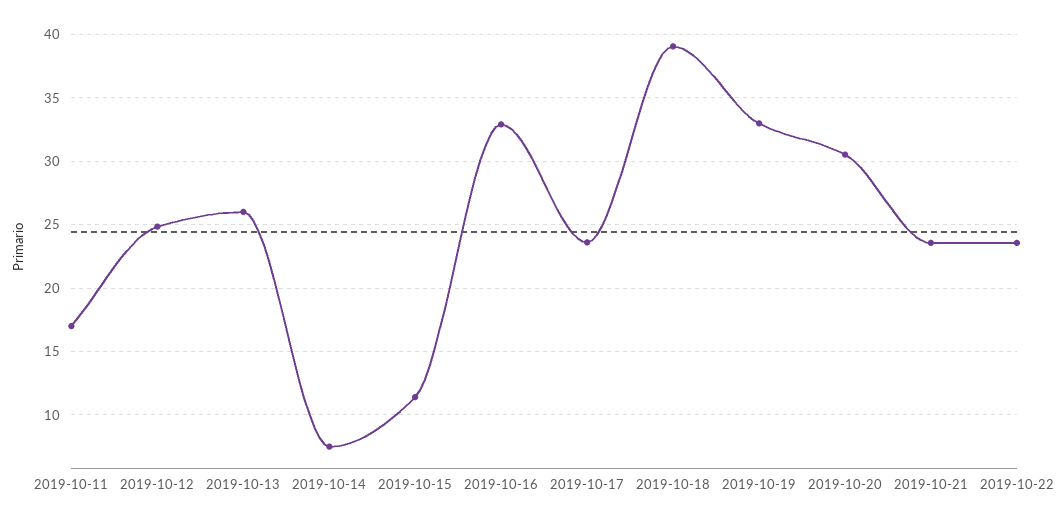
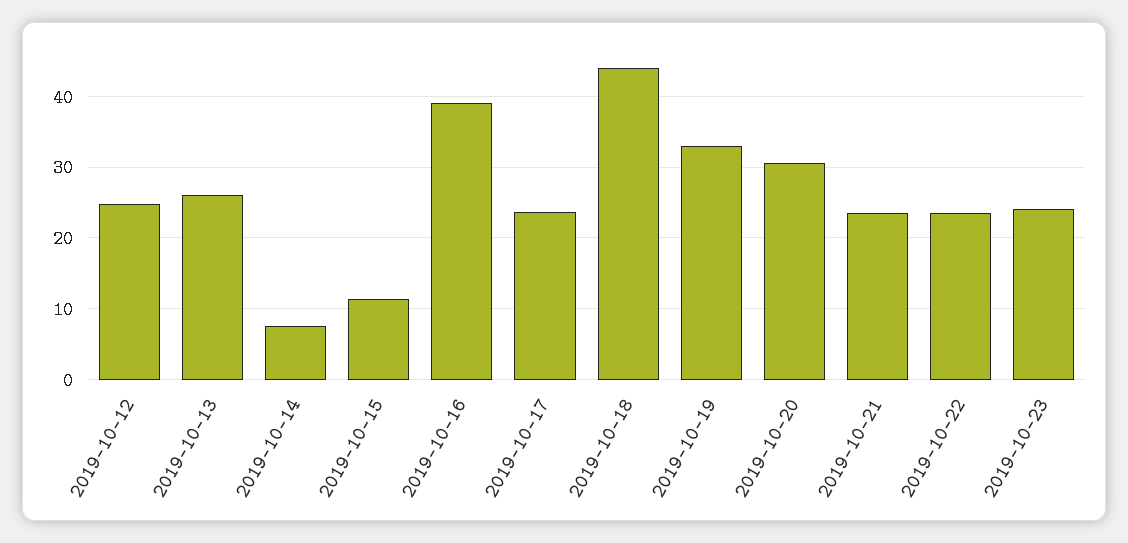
2019-10-11: 17 -> none
2019-10-16: 33 -> 39
2019-10-18: 39 -> 44
2019-10-23: none -> 24

